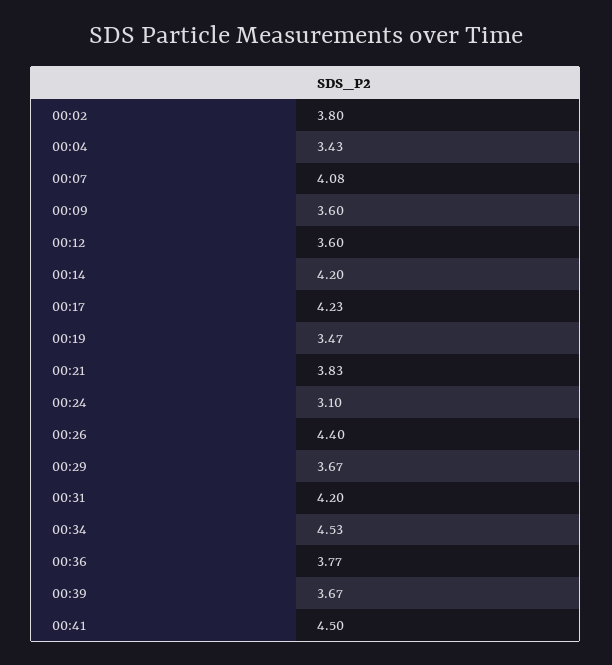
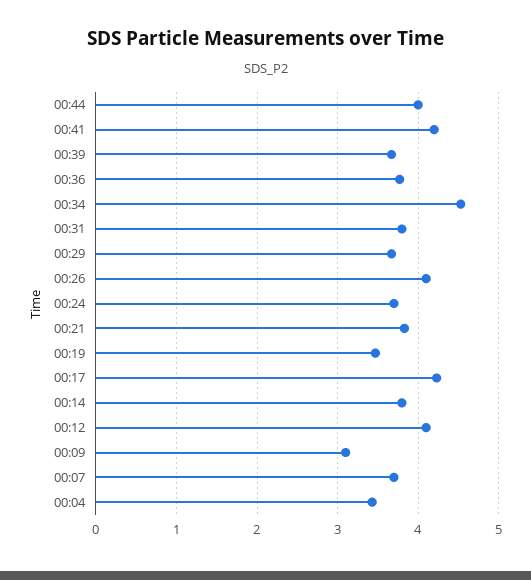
00:02: 3.8 -> none
00:07: 4.08 -> 3.7
00:09: 3.6 -> 3.1
00:12: 3.6 -> 4.1
00:14: 4.2 -> 3.8
00:24: 3.1 -> 3.7
00:26: 4.4 -> 4.1
00:31: 4.2 -> 3.8
00:41: 4.5 -> 4.2
00:44: none -> 4

